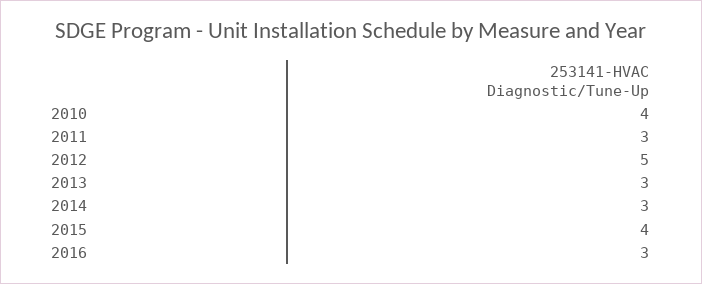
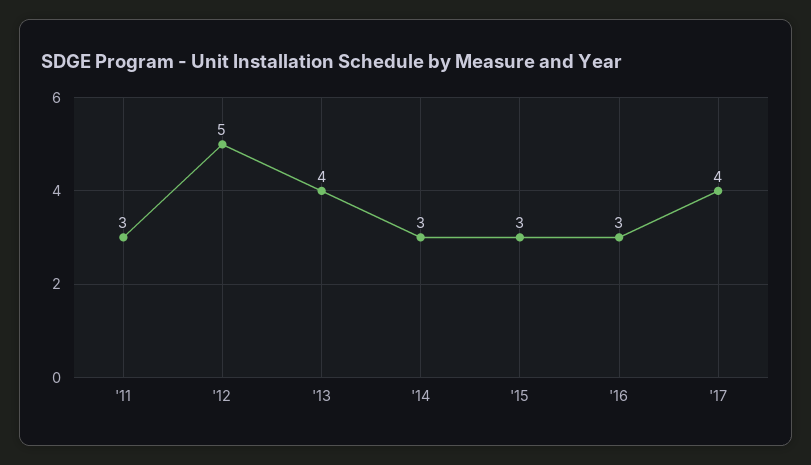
2010: 4 -> none
2013: 3 -> 4
2015: 4 -> 3
'17: none -> 4

